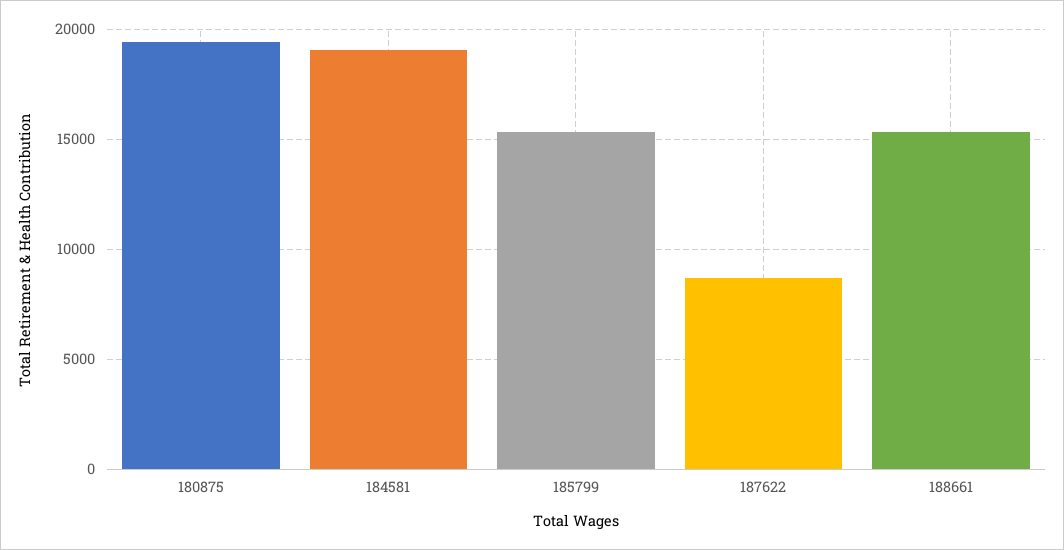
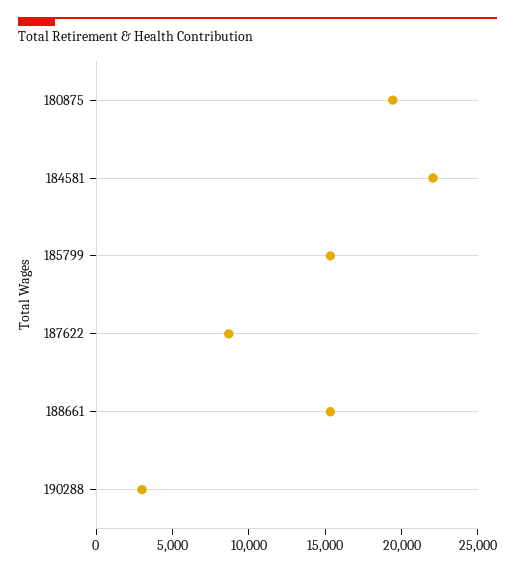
184581: 19000 -> 22000
190288: none -> 3000

